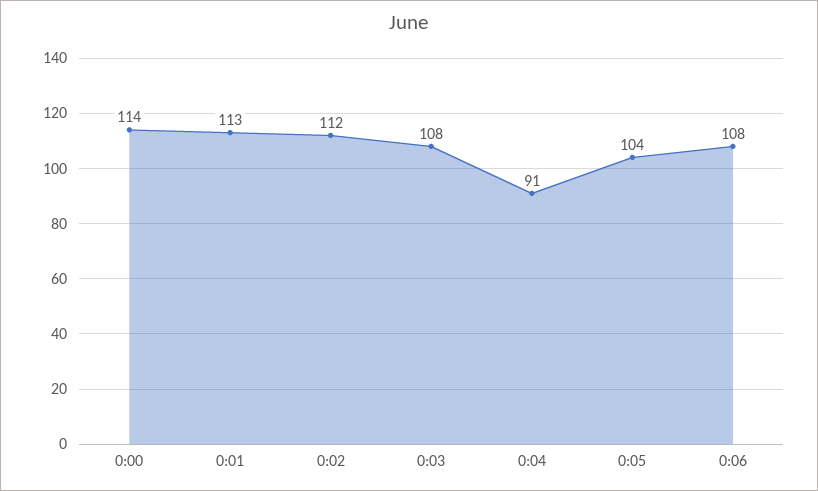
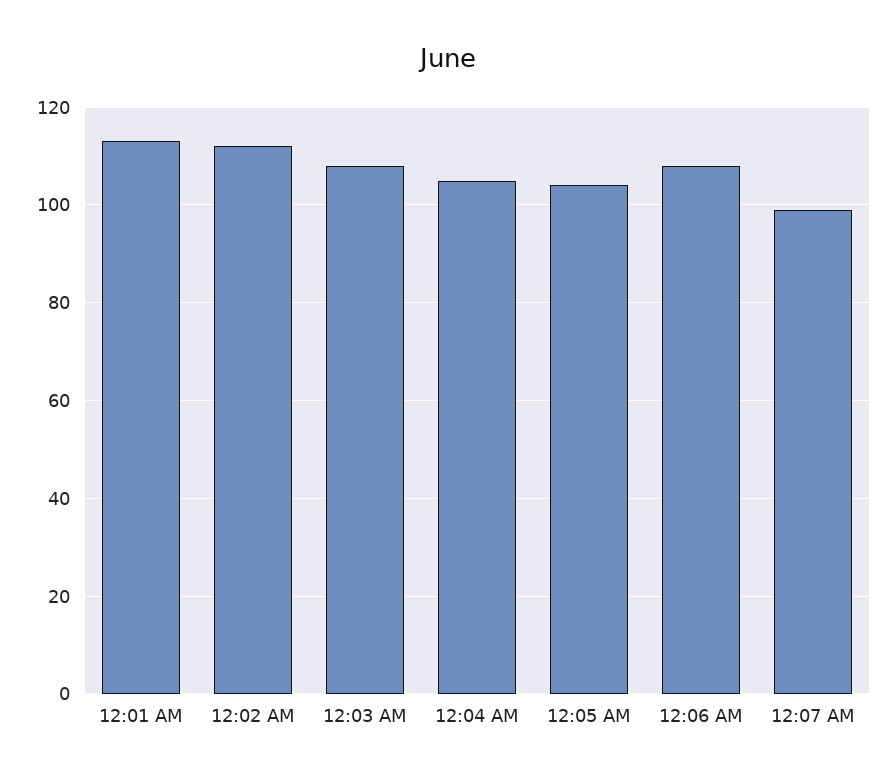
0:00: 114 -> none
0:04: 91 -> 105
12:07 AM: none -> 100

